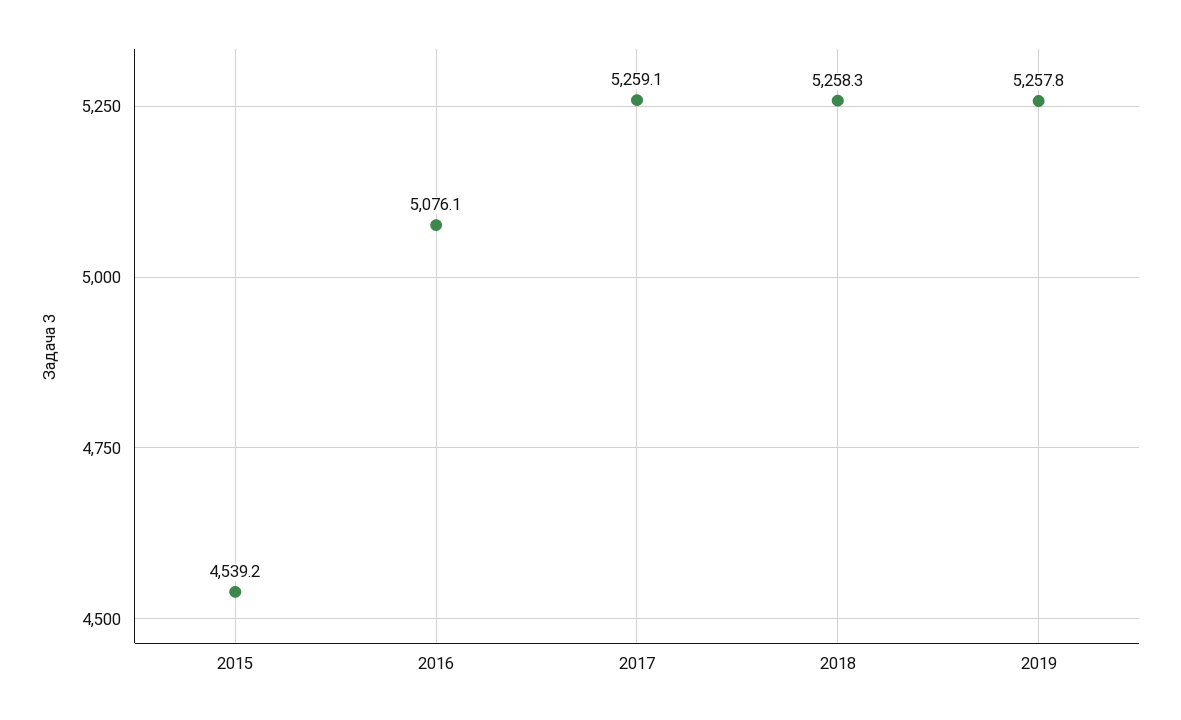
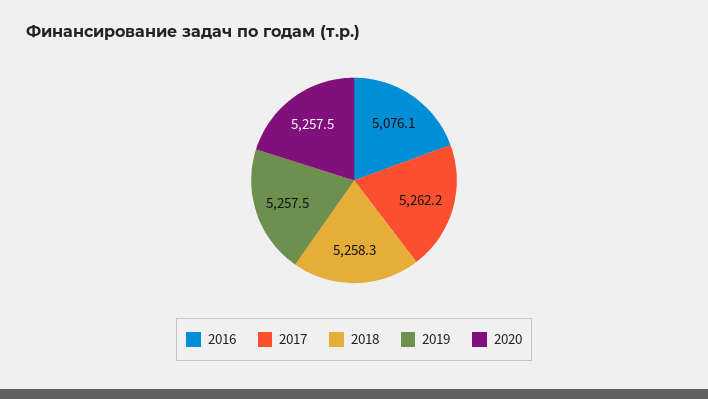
2015: 4539.2 -> none
2017: 5259.1 -> 5262.2
2019: 5257.8 -> 5257.5
2020: none -> 5257.5

